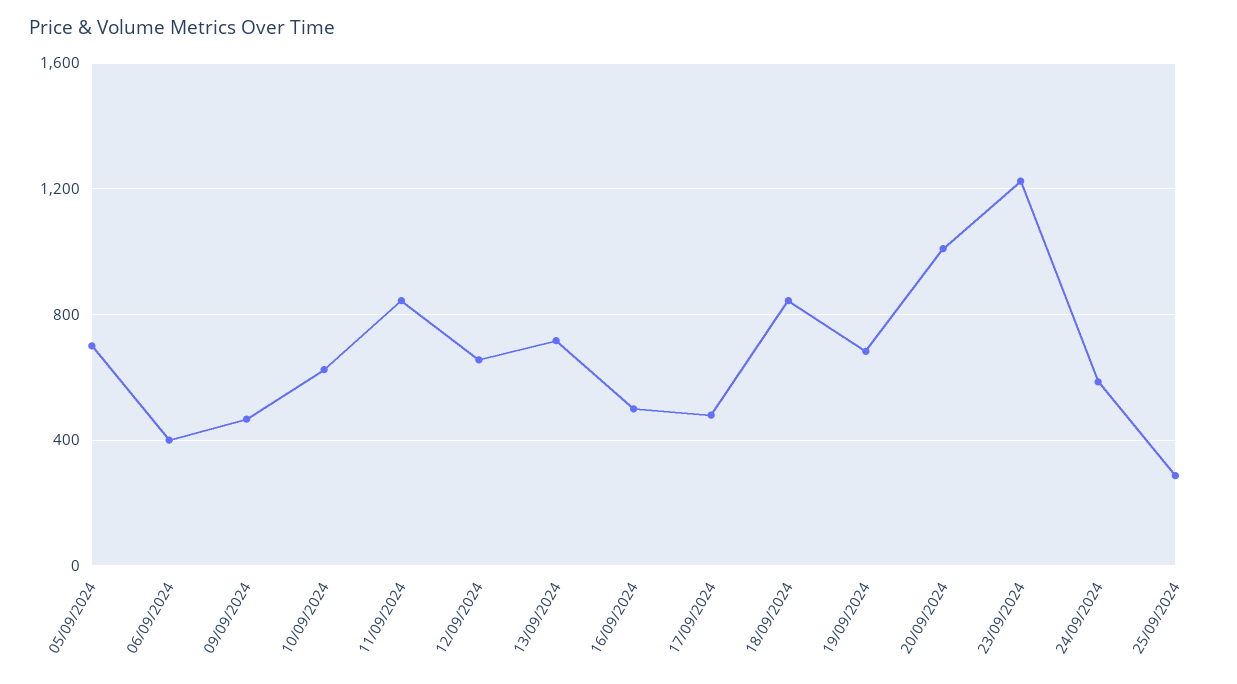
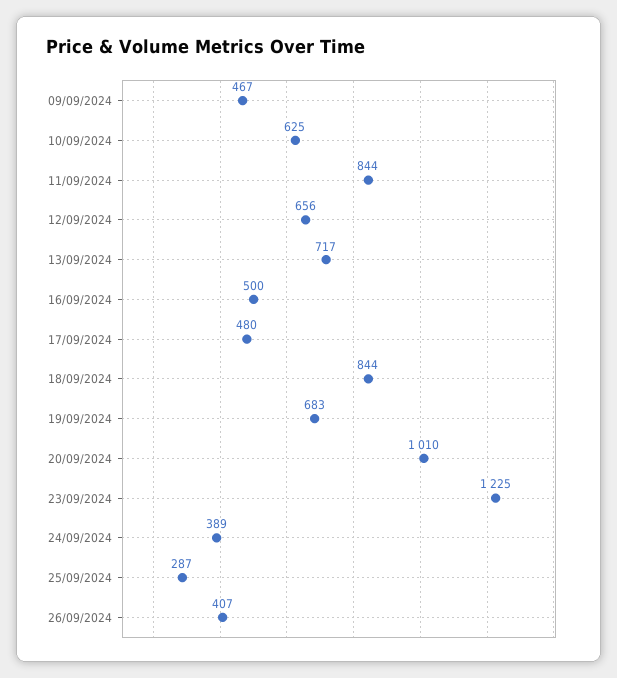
05/09/2024: 700 -> none
06/09/2024: 400 -> none
24/09/2024: 600 -> 389
26/09/2024: none -> 407

